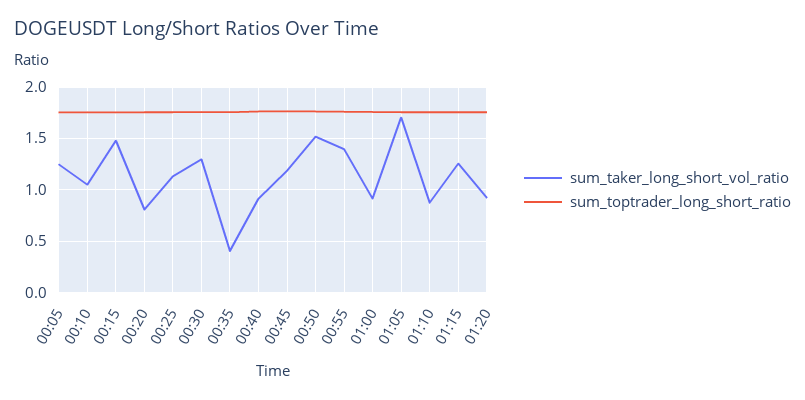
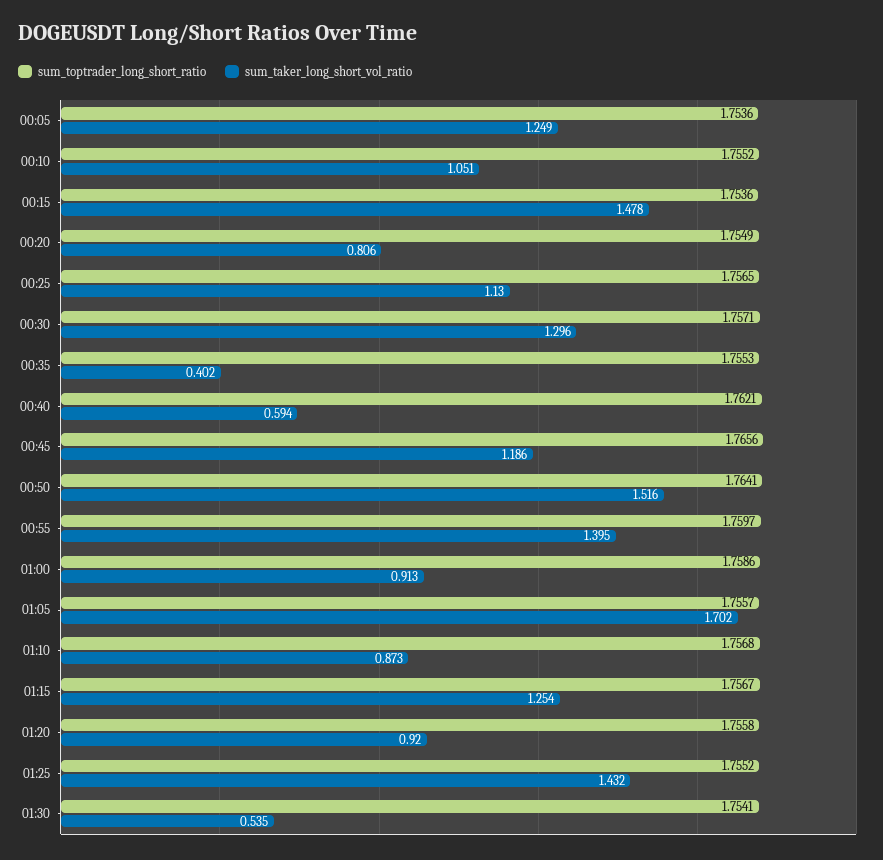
sum_taker_long_short_vol_ratio, 00:40: 0.9 -> 0.594
sum_toptrader_long_short_ratio, 01:25: none -> 1.7552
sum_taker_long_short_vol_ratio, 01:25: none -> 1.432
sum_toptrader_long_short_ratio, 01:30: none -> 1.7541
sum_taker_long_short_vol_ratio, 01:30: none -> 0.535

